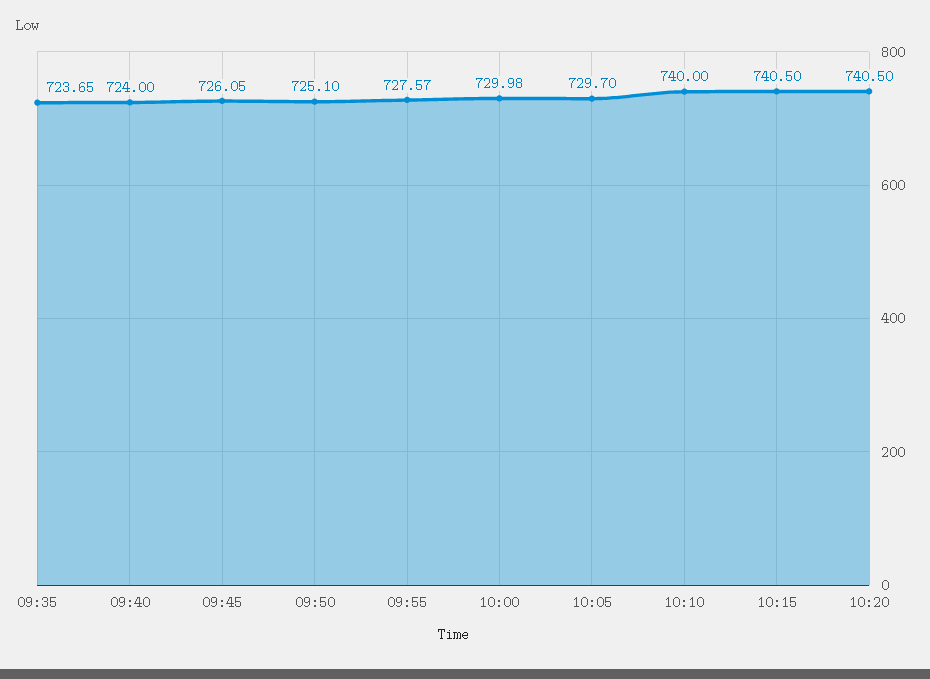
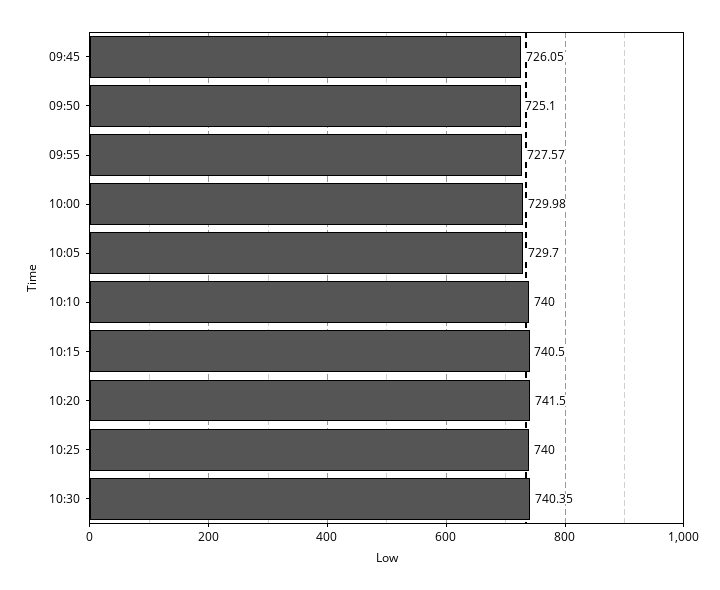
09:35: 723.65 -> none
09:40: 724 -> none
10:20: 740.5 -> 741.5
10:25: none -> 740
10:30: none -> 740.35

